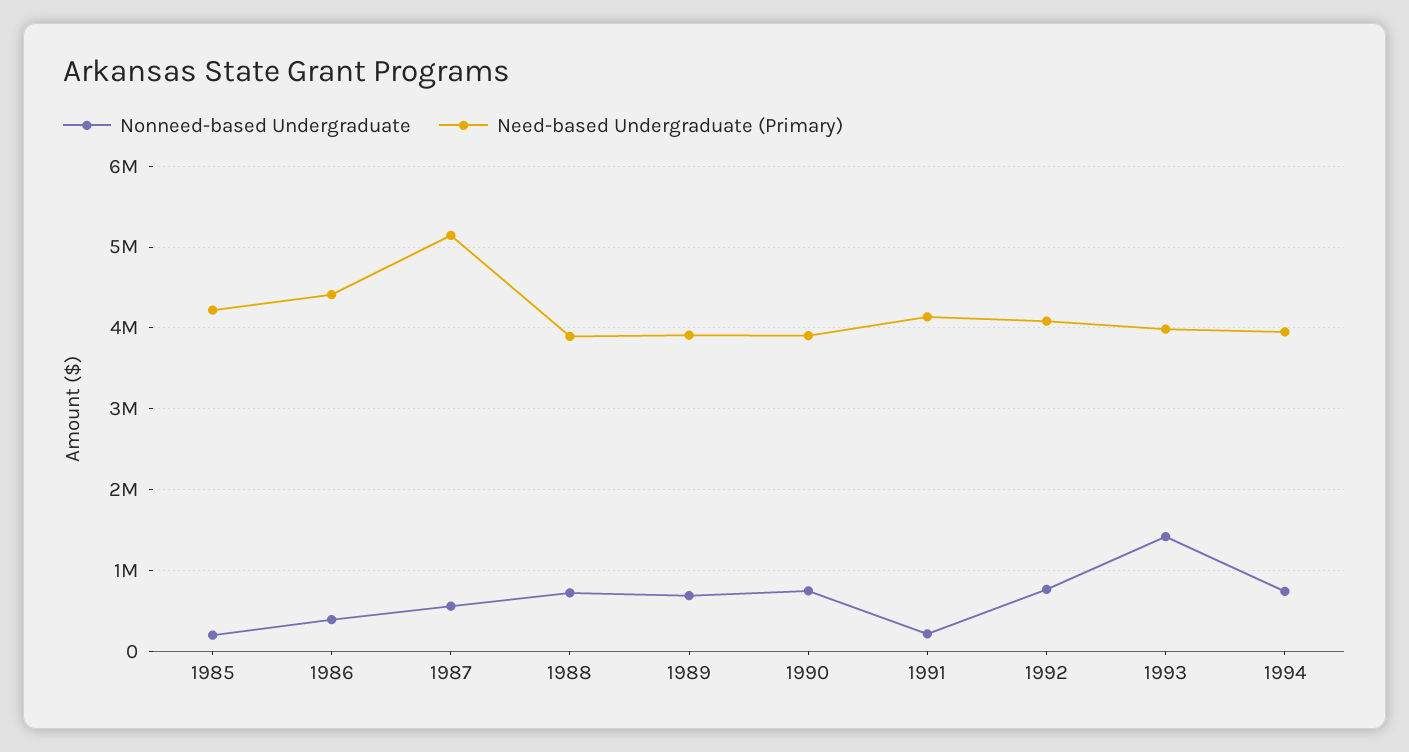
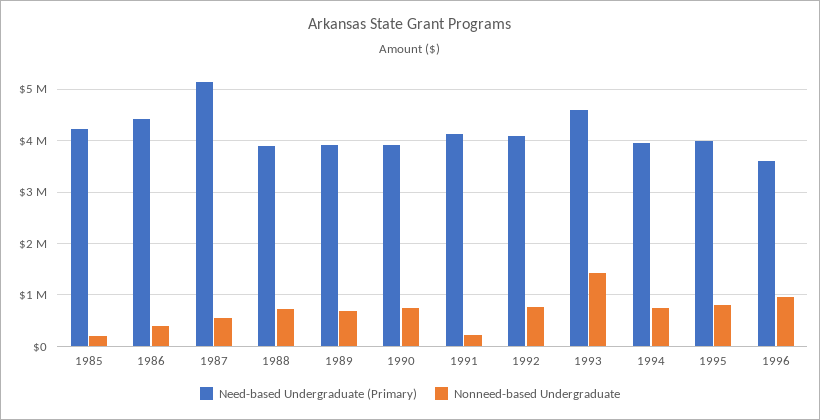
Need-based Undergraduate (Primary), 1993: 4000000 -> 4600000
Need-based Undergraduate (Primary), 1995: none -> 4000000
Nonneed-based Undergraduate, 1995: none -> 800000
Need-based Undergraduate (Primary), 1996: none -> 3600000
Nonneed-based Undergraduate, 1996: none -> 1000000

